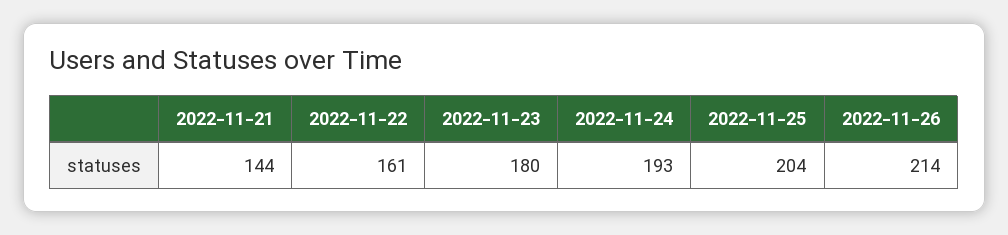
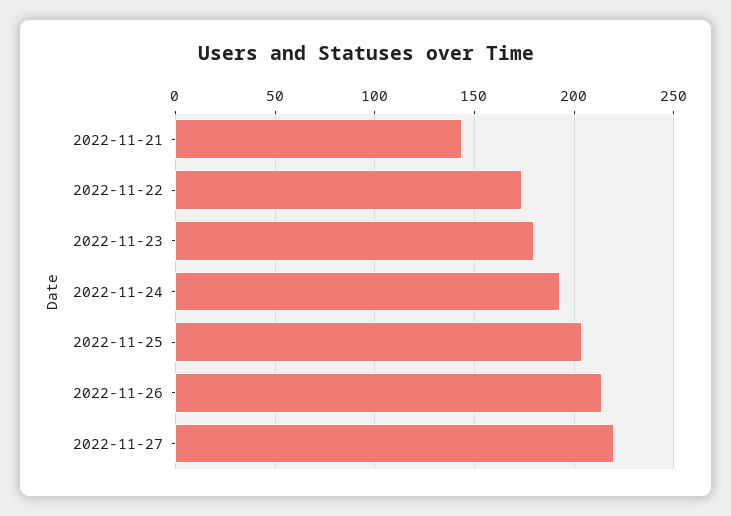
2022-11-22: 161 -> 175
2022-11-27: none -> 220

